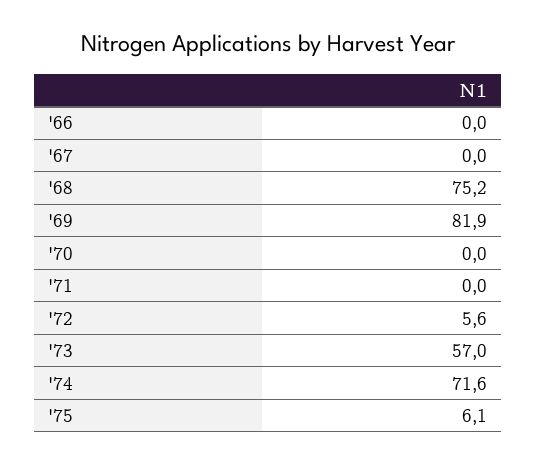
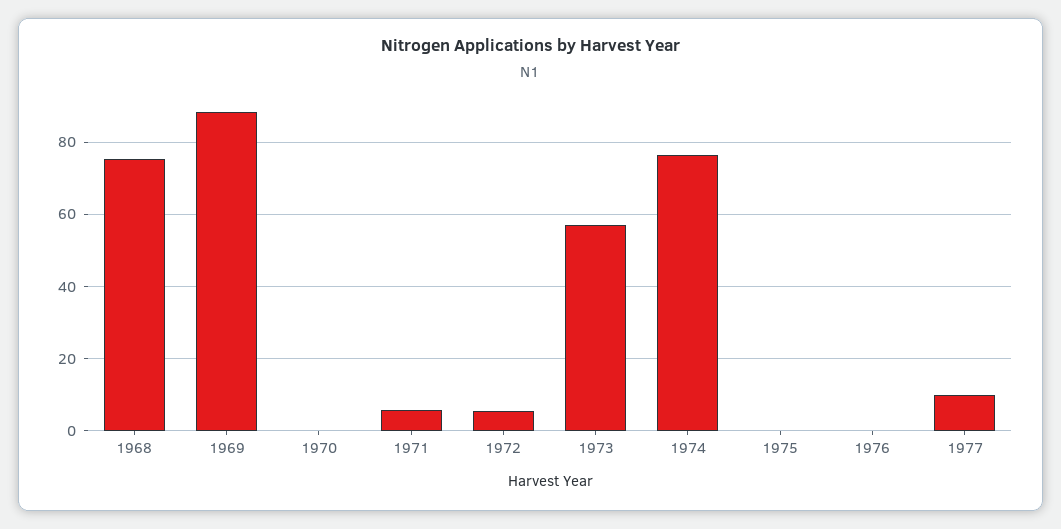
'66: 0 -> none
'67: 0 -> none
'69: 81.9 -> 88
'71: 0 -> 6
'74: 71.6 -> 76
'75: 6.1 -> 0
1976: none -> 0
1977: none -> 10

